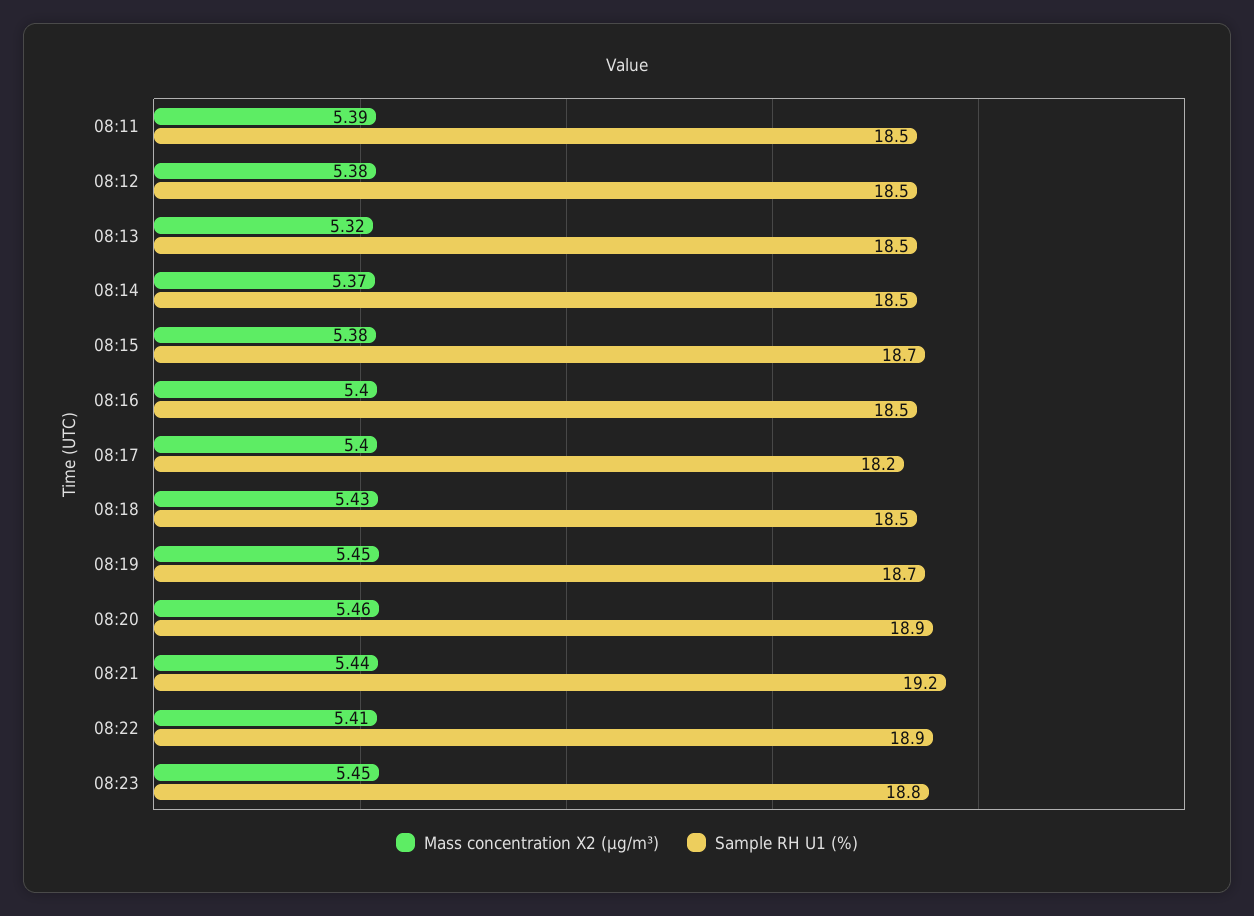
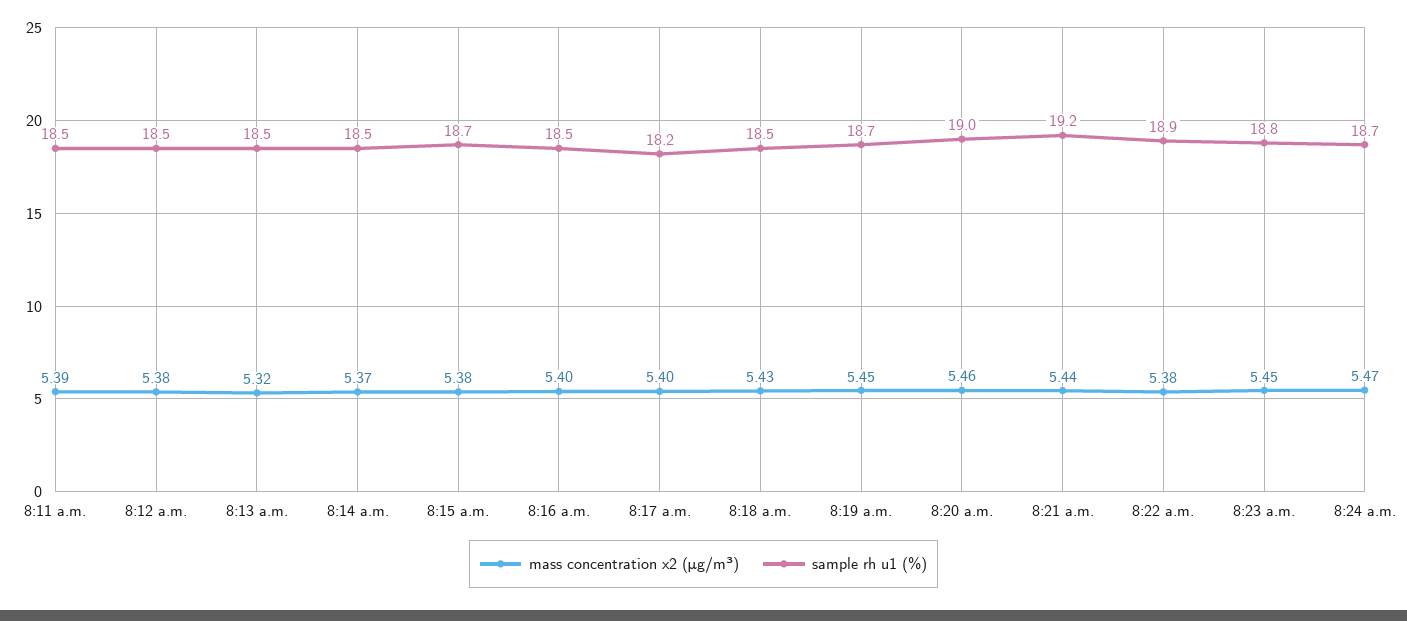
Sample RH U1 (%), 08:20: 18.9 -> 19
Mass concentration X2 (μg/m³), 08:22: 5.41 -> 5.38
Mass concentration X2 (μg/m³), 8:24 a.m.: none -> 5.47
Sample RH U1 (%), 8:24 a.m.: none -> 18.7

